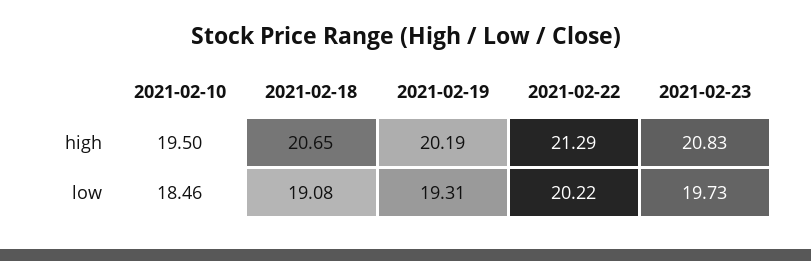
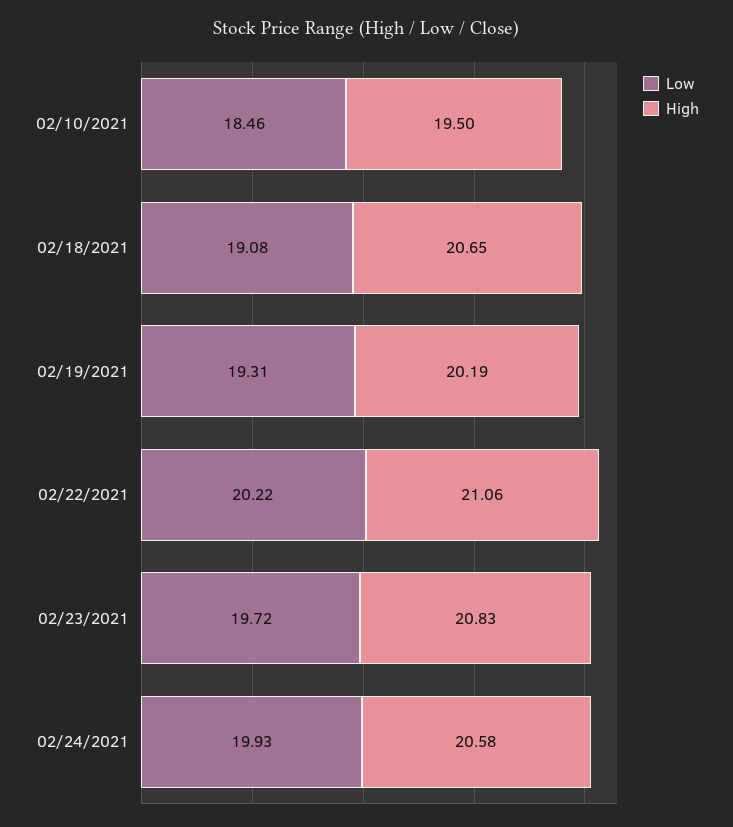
high, 2021-02-22: 21.29 -> 21.06
low, 2021-02-23: 19.73 -> 19.72
low, 02/24/2021: none -> 19.93
high, 02/24/2021: none -> 20.58

